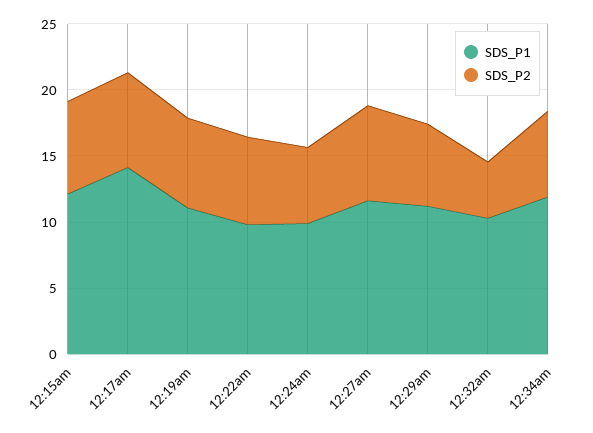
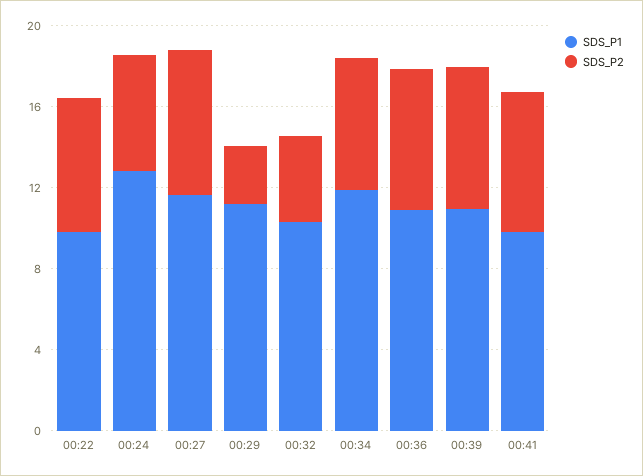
SDS_P1, 12:15am: 12 -> none
SDS_P2, 12:15am: 7 -> none
SDS_P1, 12:17am: 14 -> none
SDS_P2, 12:17am: 7 -> none
SDS_P1, 12:19am: 11 -> none
SDS_P2, 12:19am: 7 -> none
SDS_P1, 12:24am: 10 -> 13
SDS_P2, 12:29am: 6 -> 3
SDS_P1, 00:36: none -> 11
SDS_P2, 00:36: none -> 7
SDS_P1, 00:39: none -> 11
SDS_P2, 00:39: none -> 7
SDS_P1, 00:41: none -> 10
SDS_P2, 00:41: none -> 7

